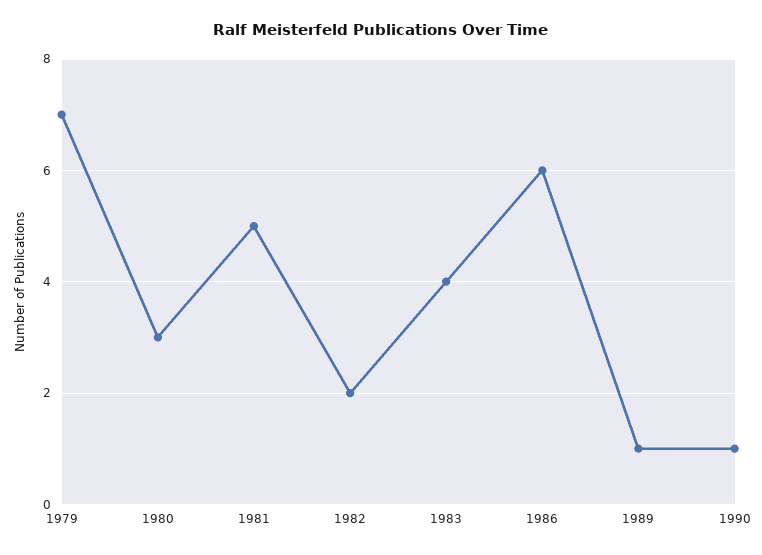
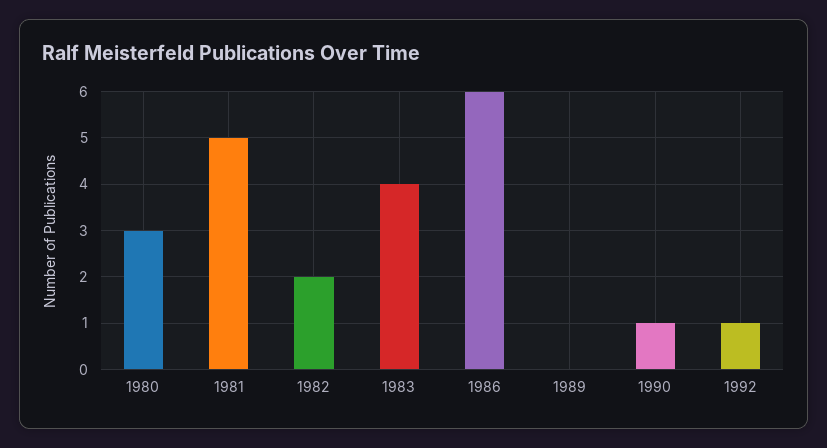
1979: 7 -> none
1989: 1 -> 0
1992: none -> 1

